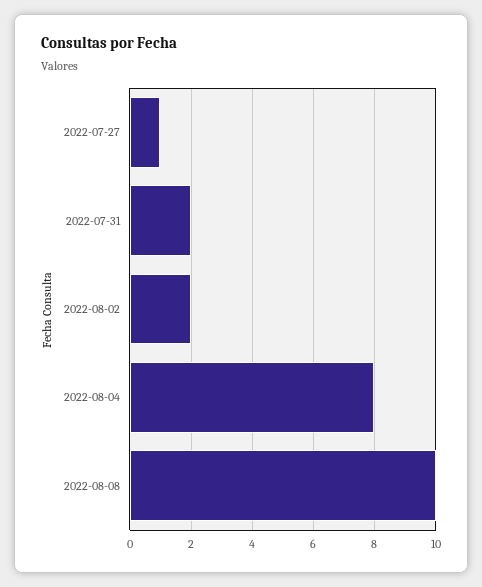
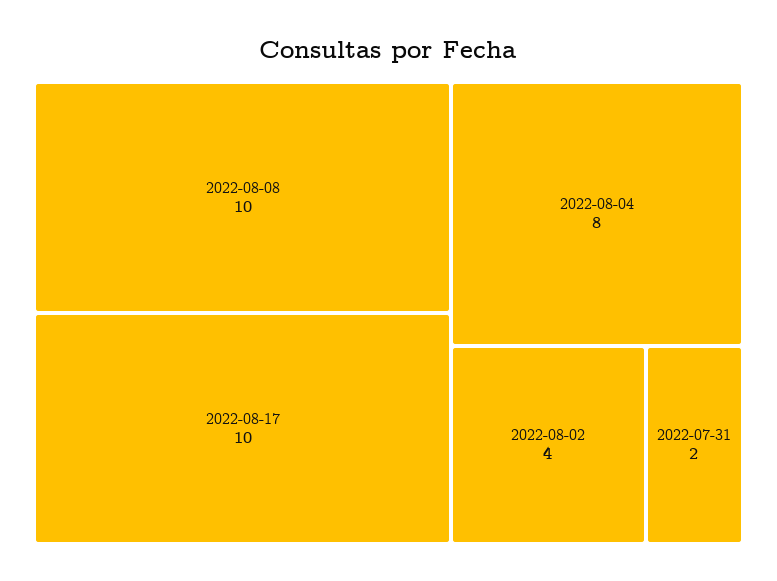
2022-07-27: 1 -> none
2022-08-02: 2 -> 4
2022-08-17: none -> 10

